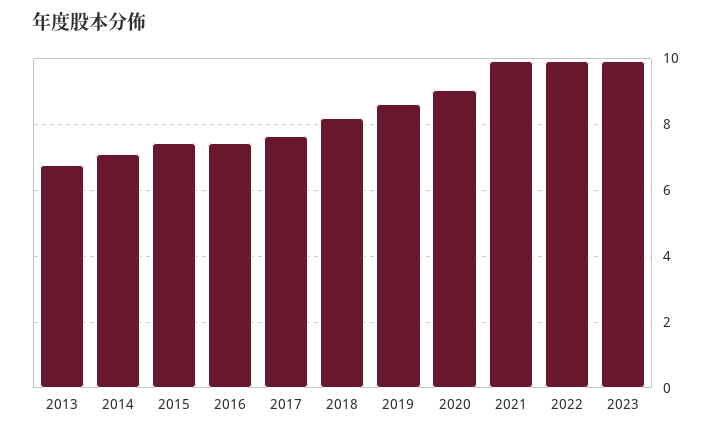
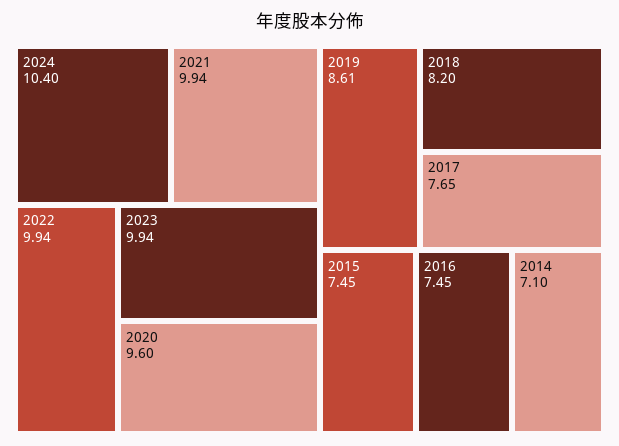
2013: 6.8 -> none
2020: 9 -> 9.6
2024: none -> 10.4

